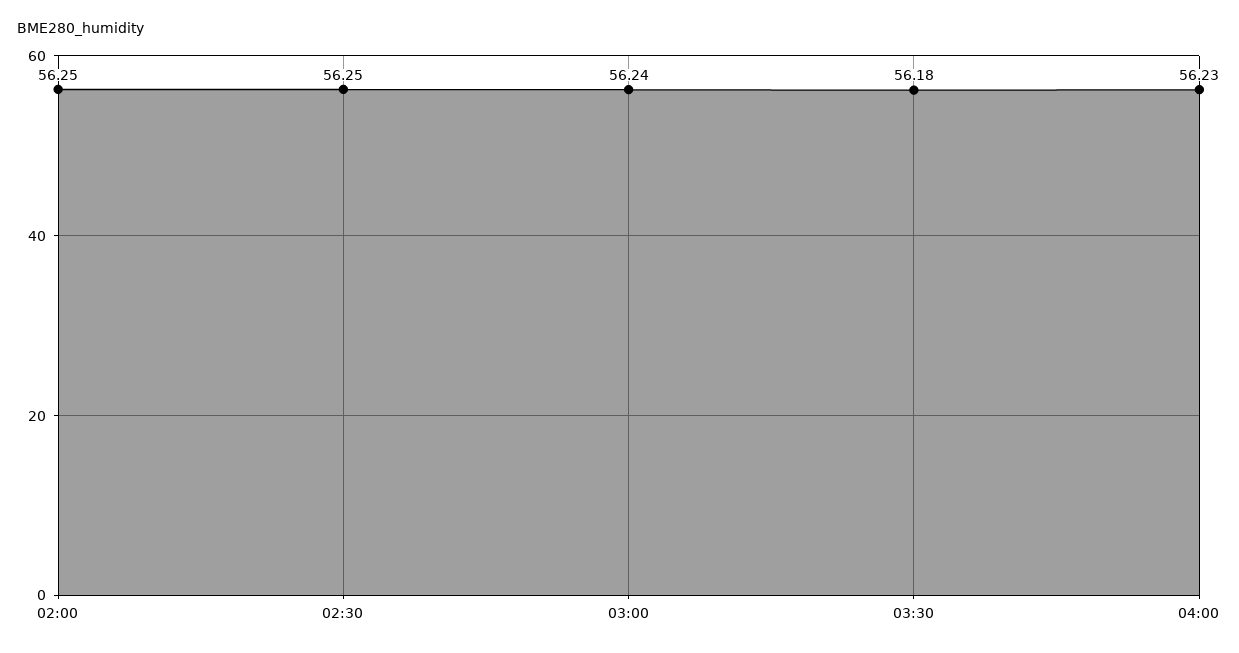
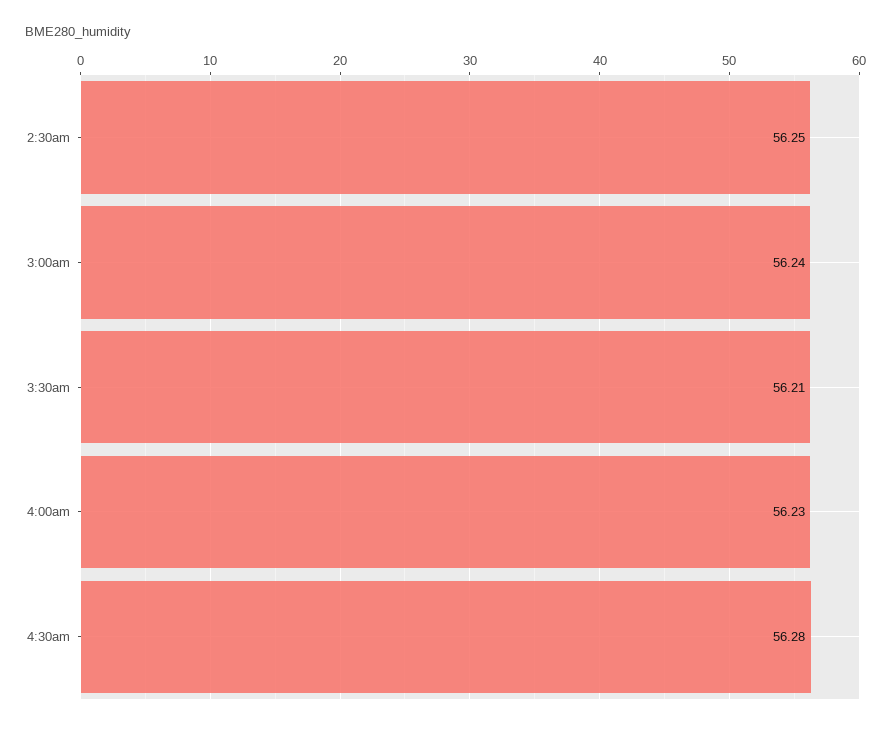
02:00: 56.25 -> none
03:30: 56.18 -> 56.21
4:30am: none -> 56.28

